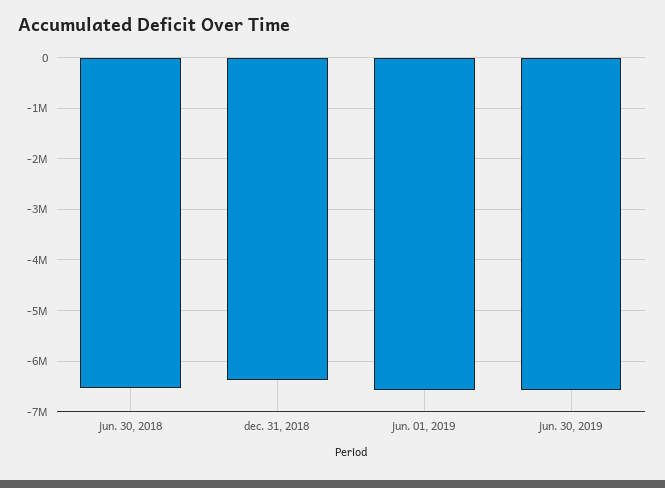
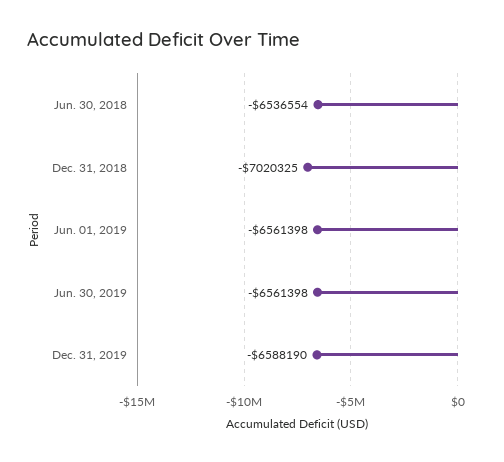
dec. 31, 2018: -6400000 -> -7020325
Dec. 31, 2019: none -> -6588190

